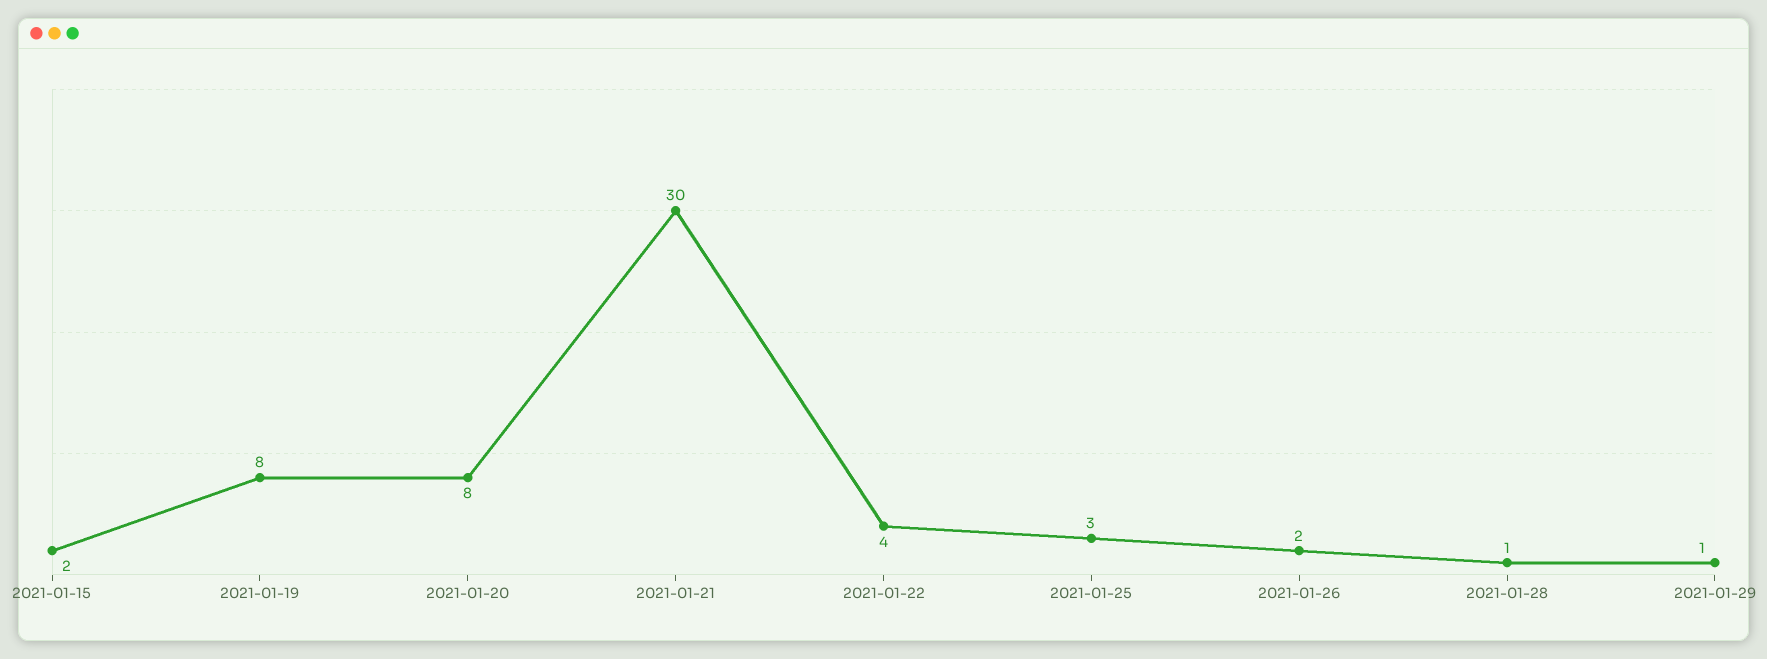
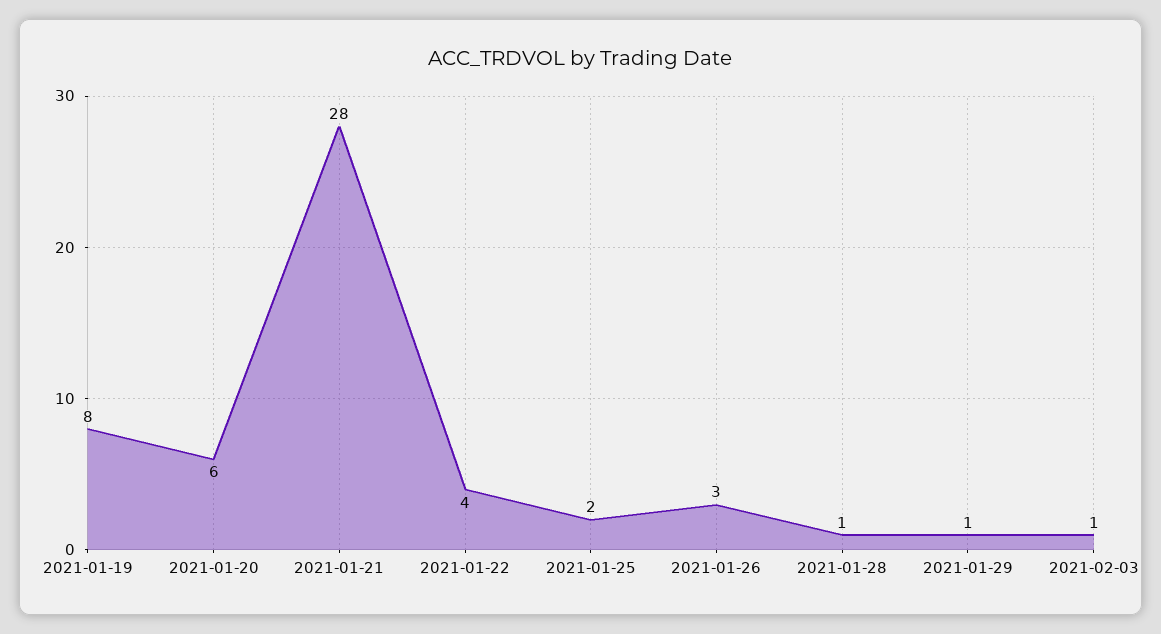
2021-01-15: 2 -> none
2021-01-20: 8 -> 6
2021-01-21: 30 -> 28
2021-01-25: 3 -> 2
2021-01-26: 2 -> 3
2021-02-03: none -> 1

